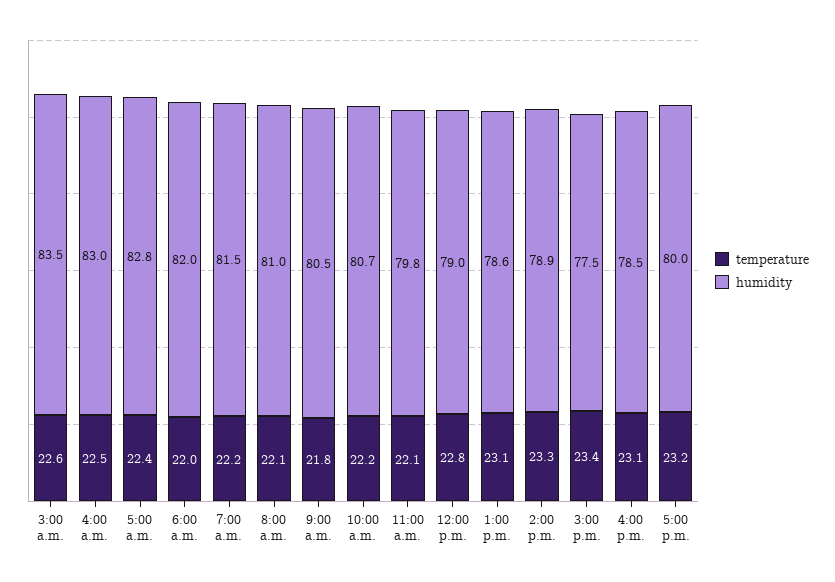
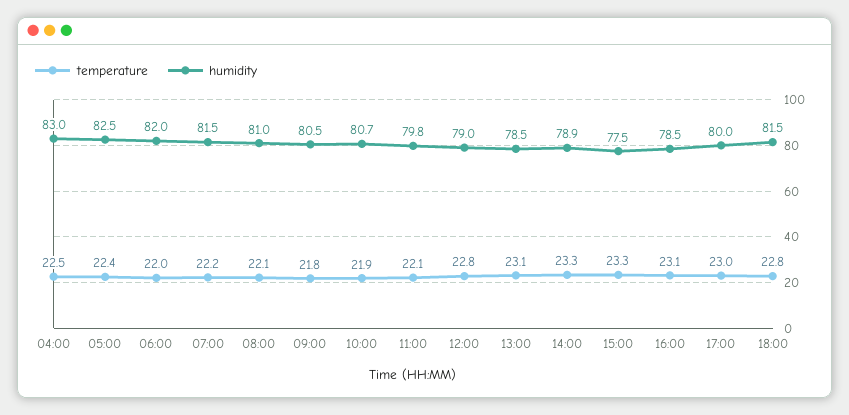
temperature, 3:00 a.m.: 22.6 -> none
humidity, 3:00 a.m.: 83.5 -> none
humidity, 5:00 a.m.: 82.8 -> 82.5
temperature, 10:00 a.m.: 22.2 -> 21.9
humidity, 1:00 p.m.: 78.6 -> 78.5
temperature, 3:00 p.m.: 23.4 -> 23.3
temperature, 5:00 p.m.: 23.2 -> 23
temperature, 18:00: none -> 22.8
humidity, 18:00: none -> 81.5

